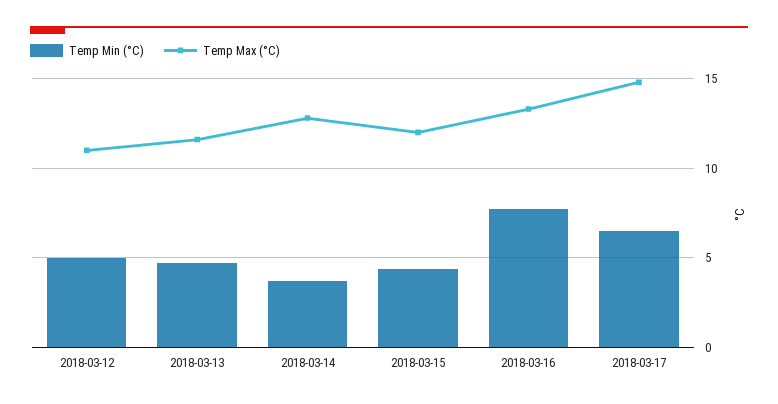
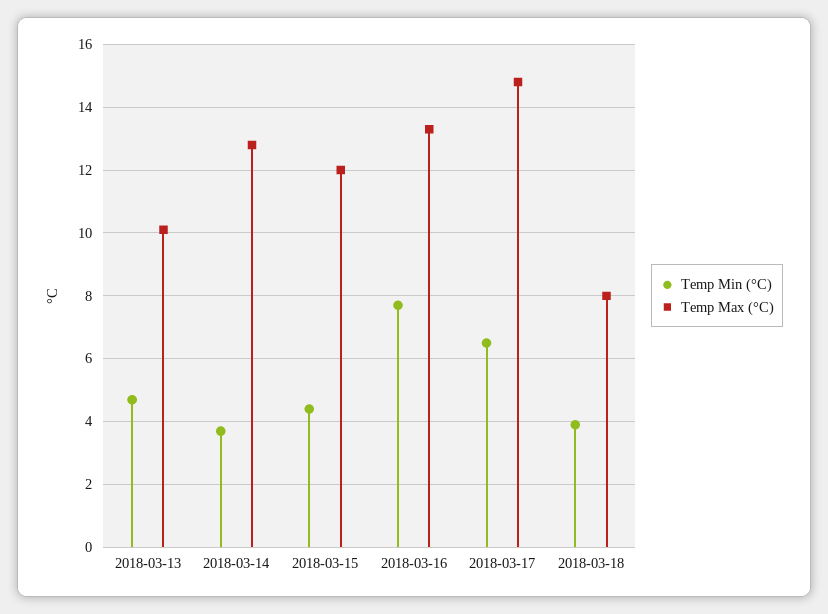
Temp Min (°C), 2018-03-12: 5 -> none
Temp Max (°C), 2018-03-12: 11 -> none
Temp Max (°C), 2018-03-13: 11.5 -> 10
Temp Min (°C), 2018-03-18: none -> 4
Temp Max (°C), 2018-03-18: none -> 8

